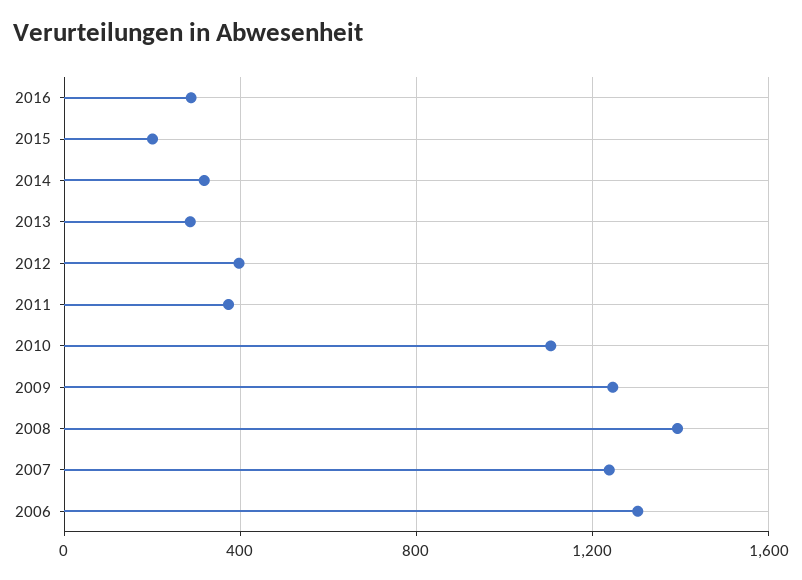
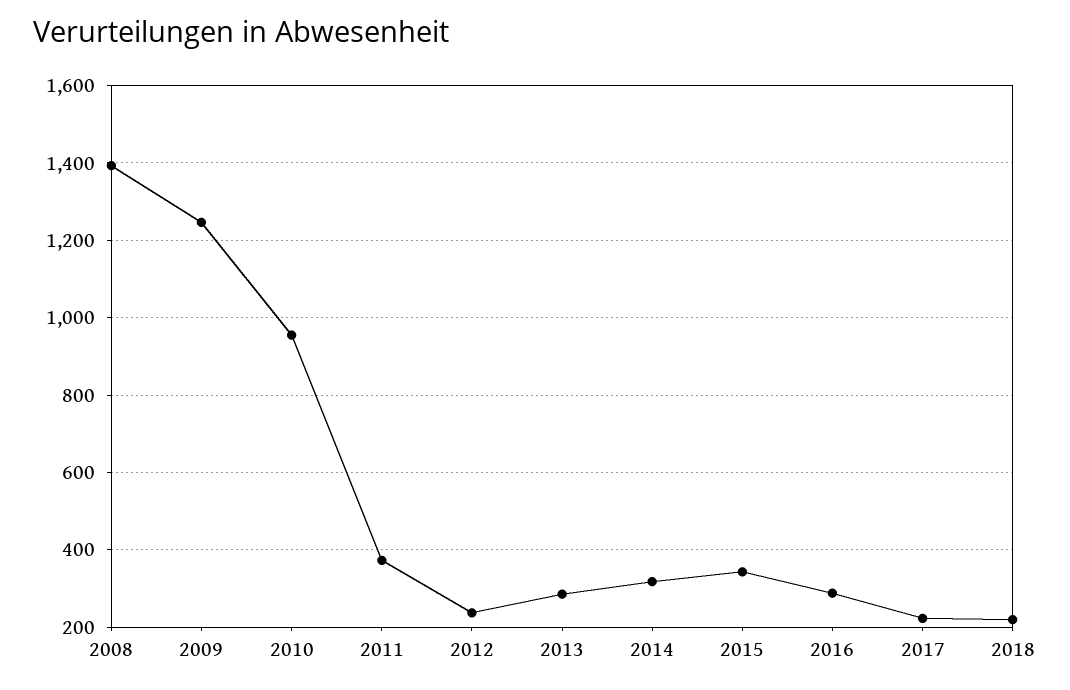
2015: 200 -> 340
2012: 400 -> 240
2010: 1100 -> 960
2007: 1250 -> none
2006: 1300 -> none
2017: none -> 220
2018: none -> 220

